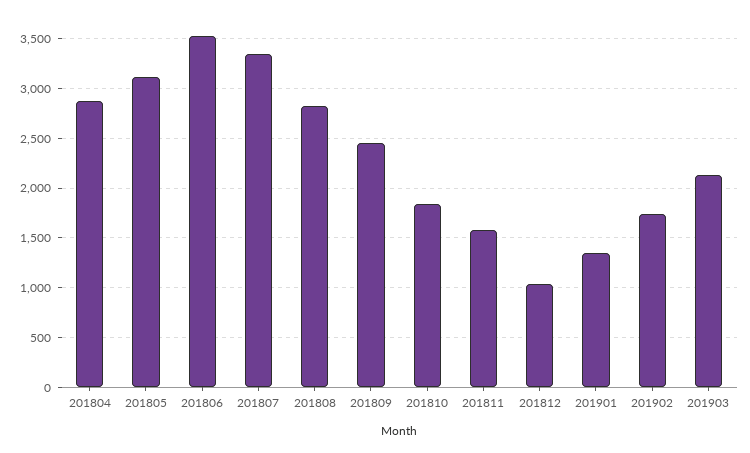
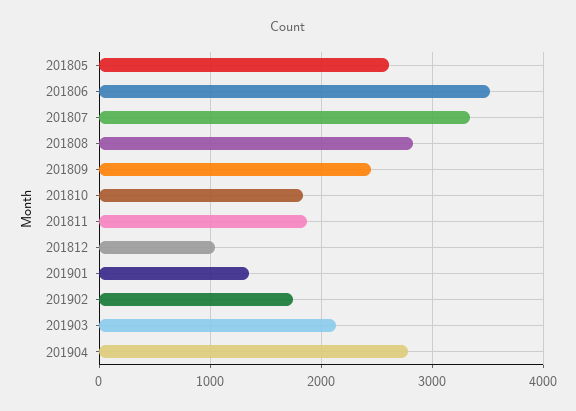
201804: 2900 -> none
201805: 3100 -> 2600
201811: 1600 -> 1900
201904: none -> 2800

